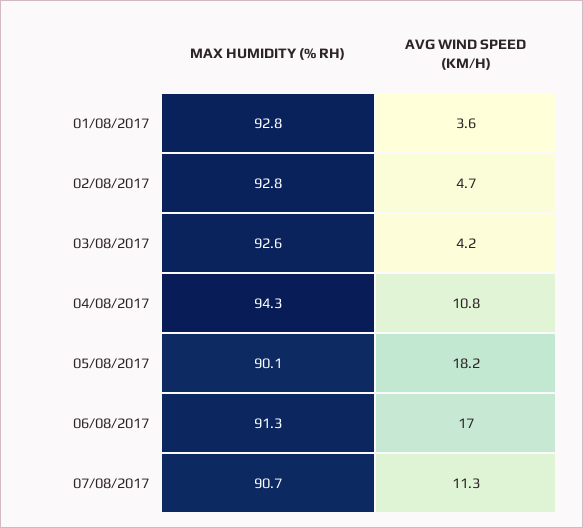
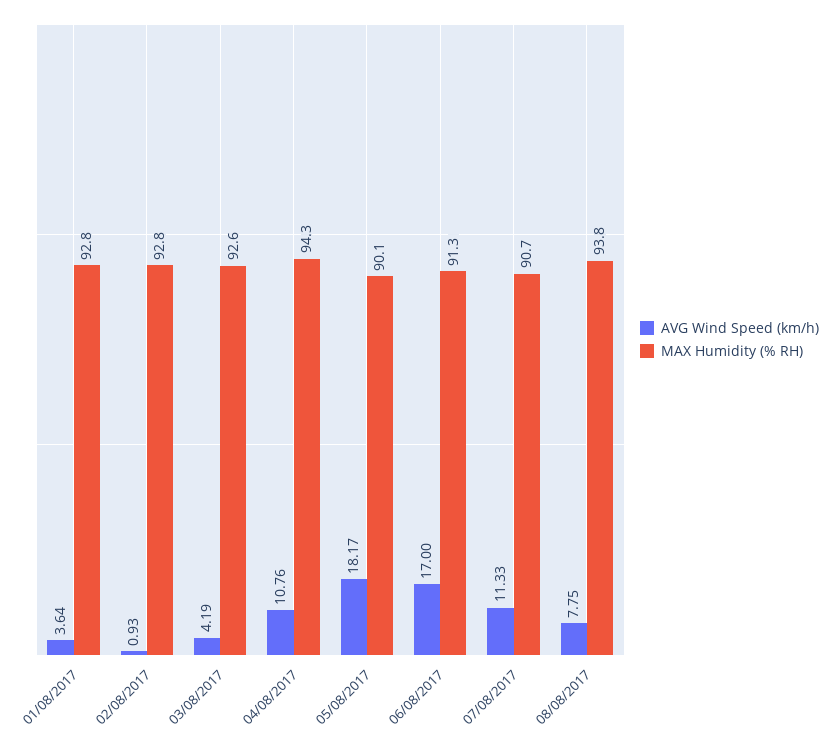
AVG WIND SPEED (KM/H), 02/08/2017: 4.7 -> 0.93
AVG WIND SPEED (KM/H), 08/08/2017: none -> 7.75
MAX HUMIDITY (% RH), 08/08/2017: none -> 93.8

